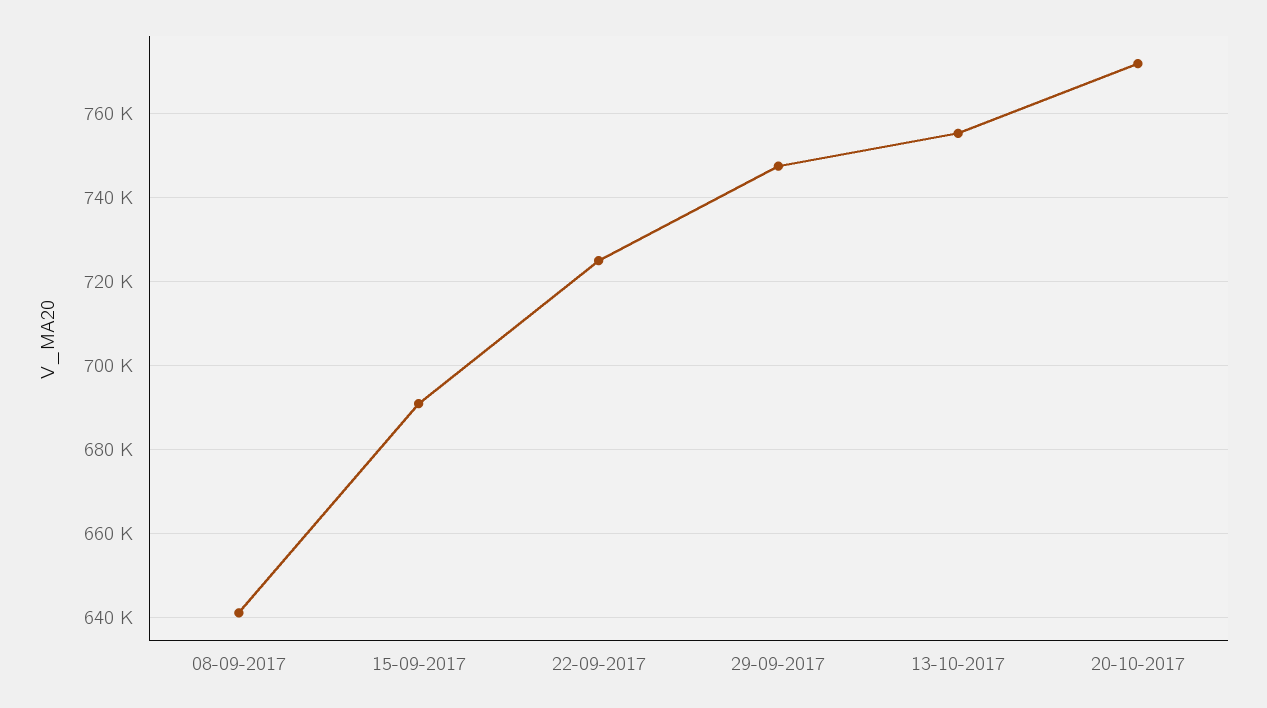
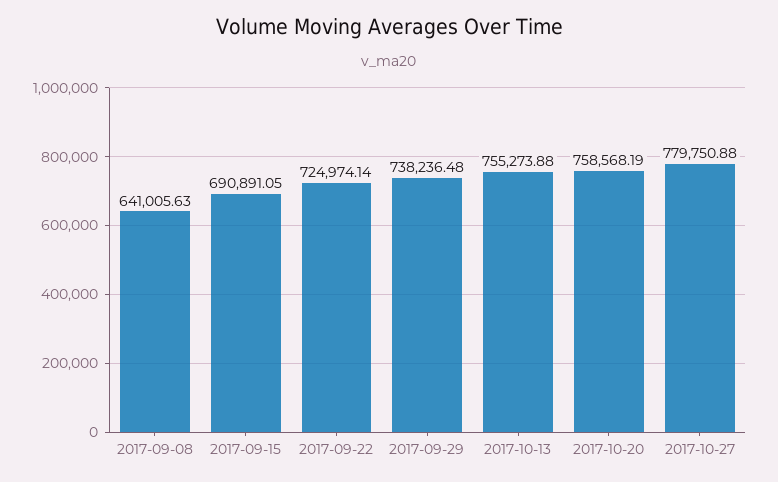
29-09-2017: 748000 -> 738236.48
20-10-2017: 772000 -> 758568.19
2017-10-27: none -> 779750.88

